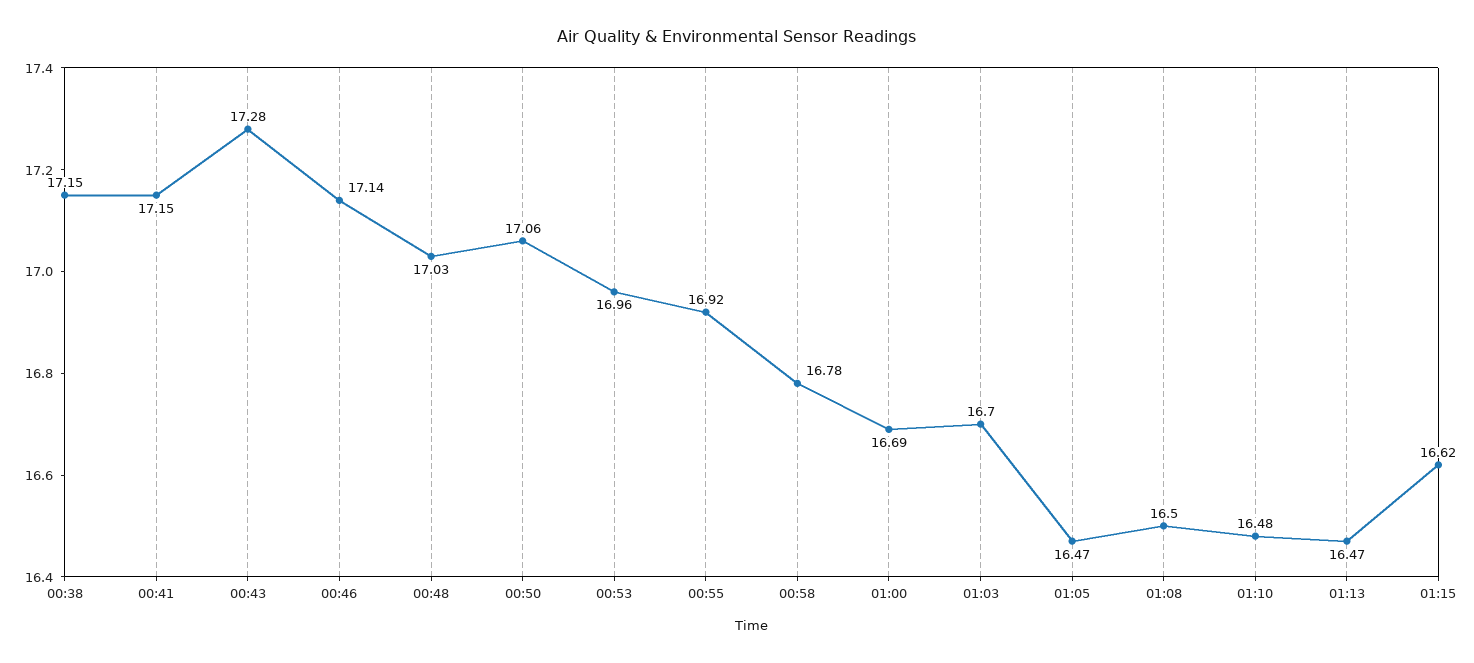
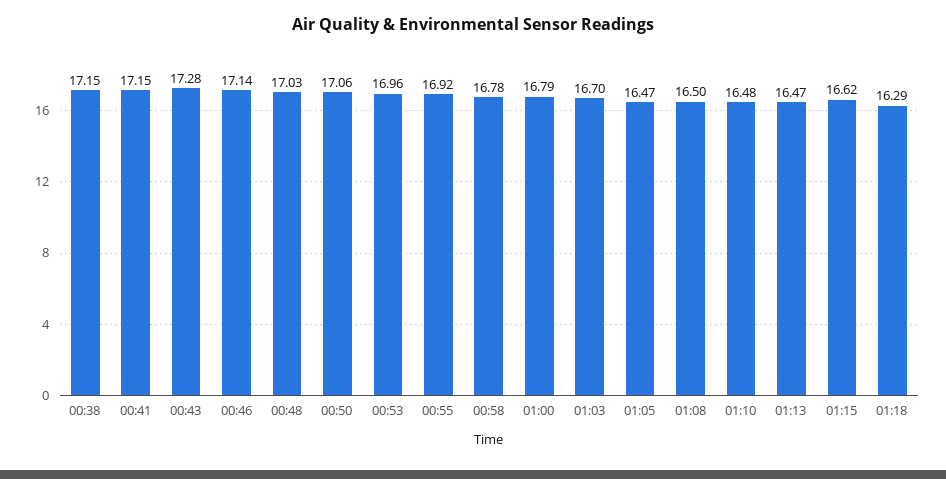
01:00: 16.69 -> 16.79
01:18: none -> 16.29

